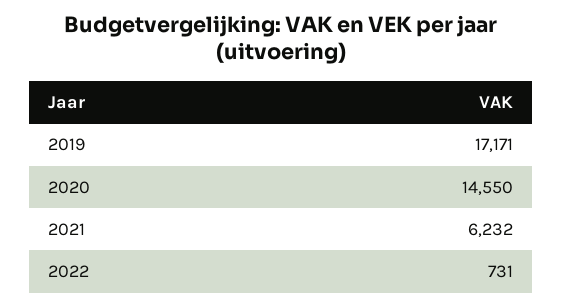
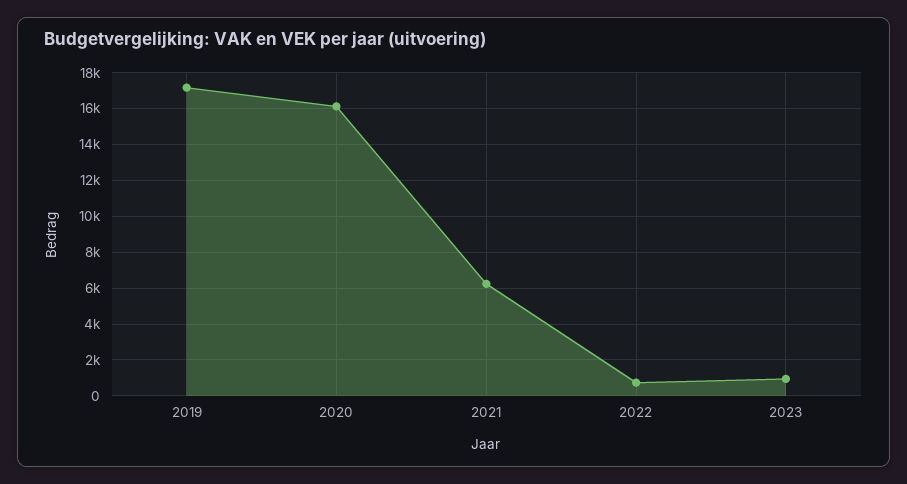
2020: 14550 -> 16000
2023: none -> 1000

